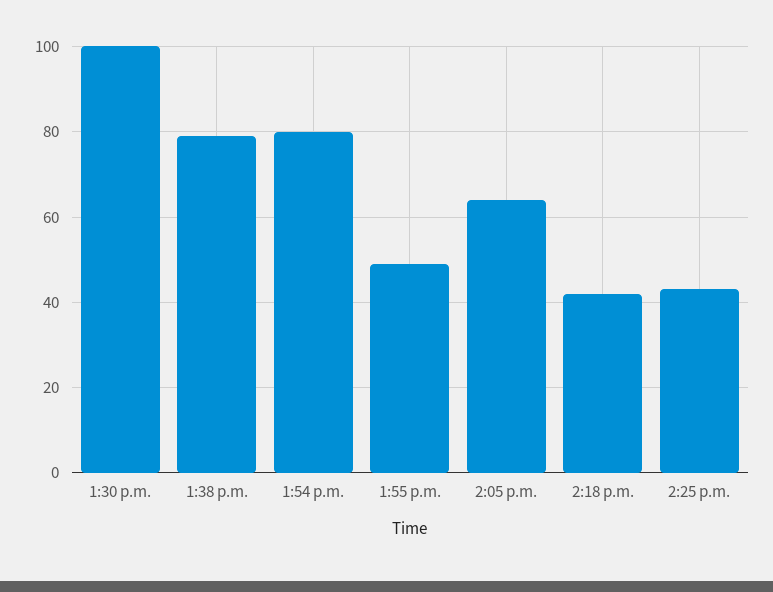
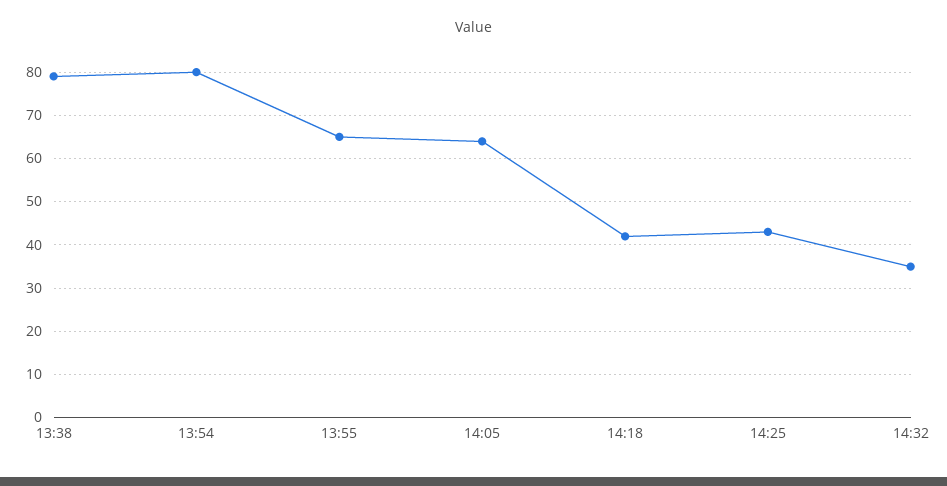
1:30 p.m.: 100 -> none
1:55 p.m.: 50 -> 65
14:32: none -> 35

